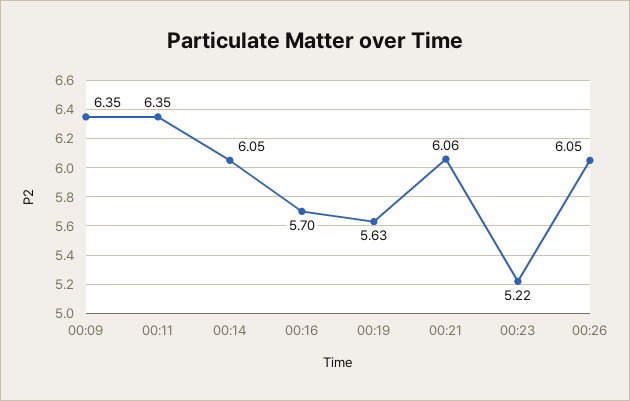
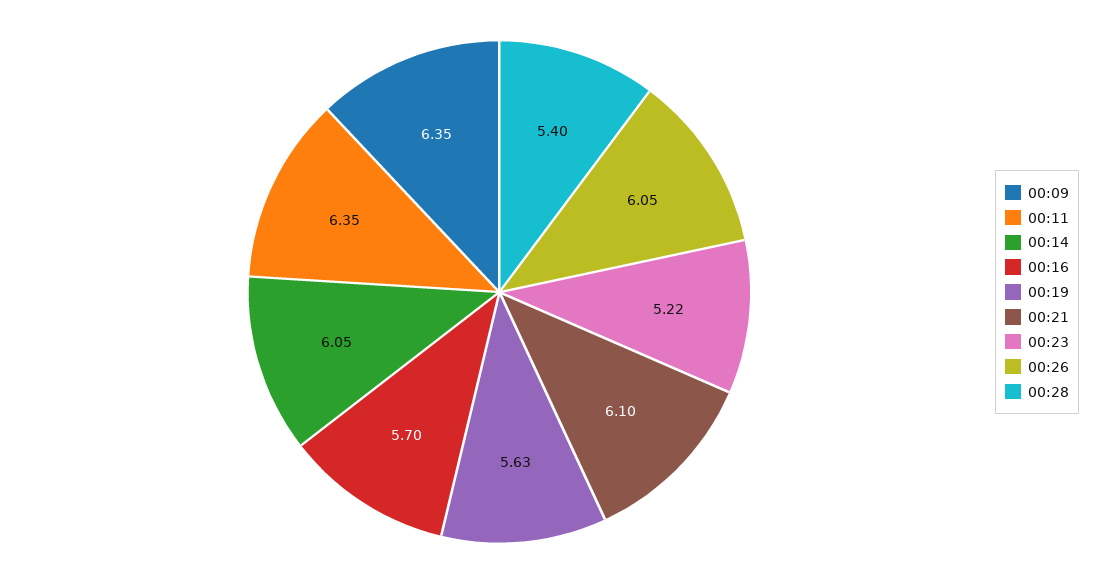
00:21: 6.06 -> 6.1
00:28: none -> 5.4

